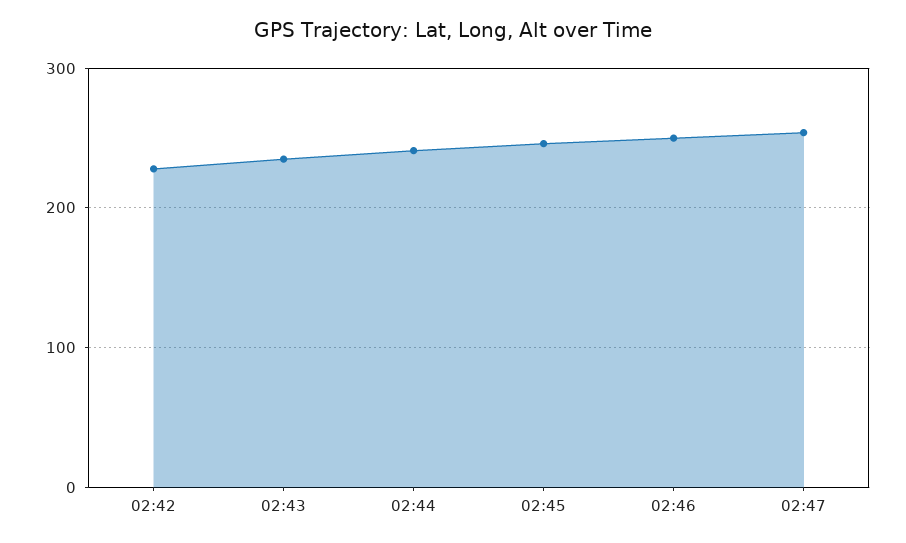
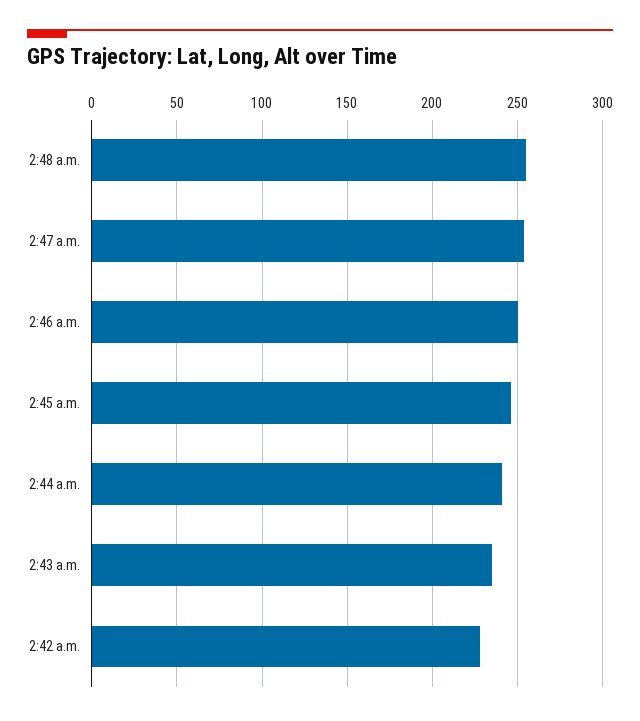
2:48 a.m.: none -> 255

